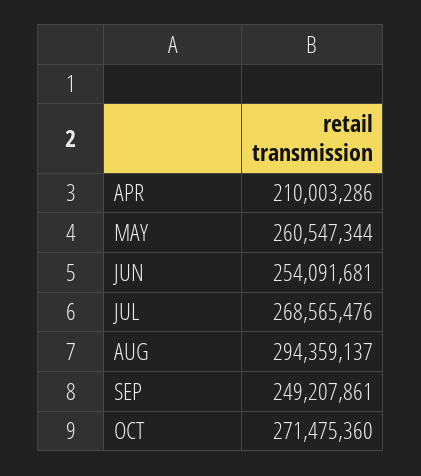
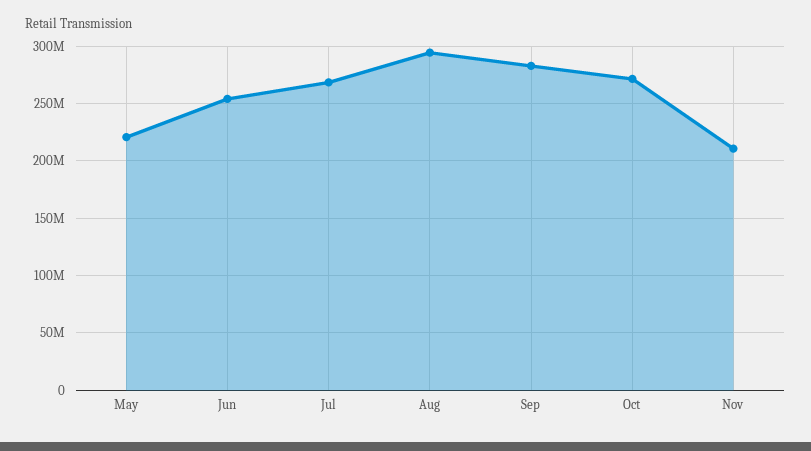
APR: 210003286 -> none
MAY: 260547344 -> 220000000
SEP: 249207861 -> 280000000
Nov: none -> 210000000

